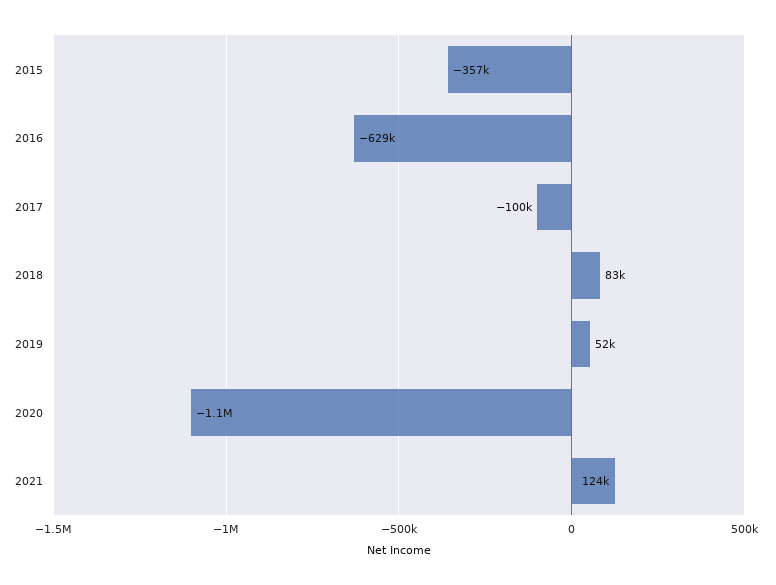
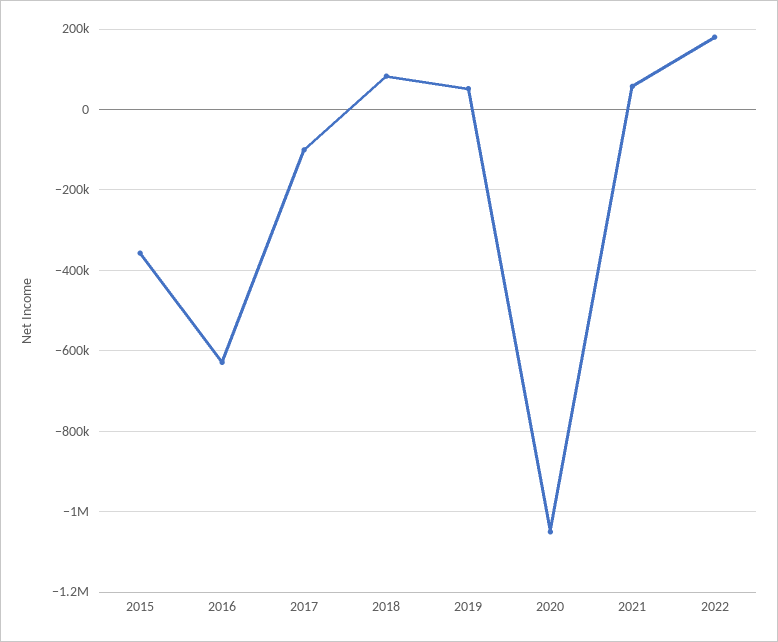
2021: 124000 -> 60000
2022: none -> 180000

